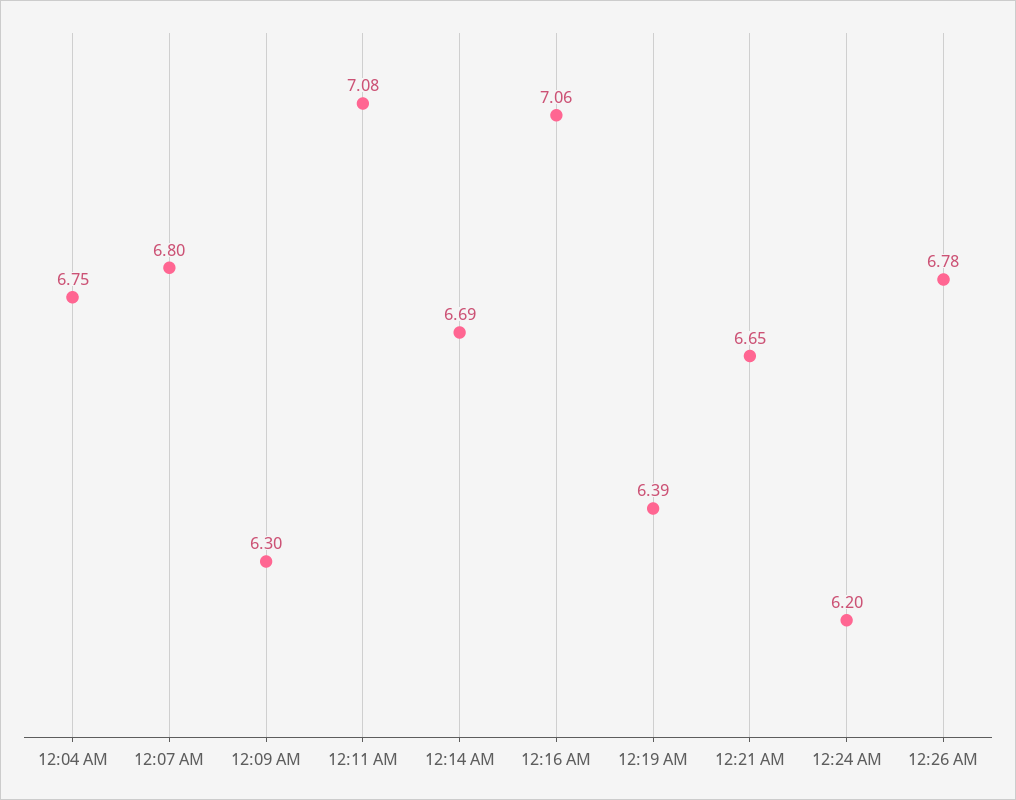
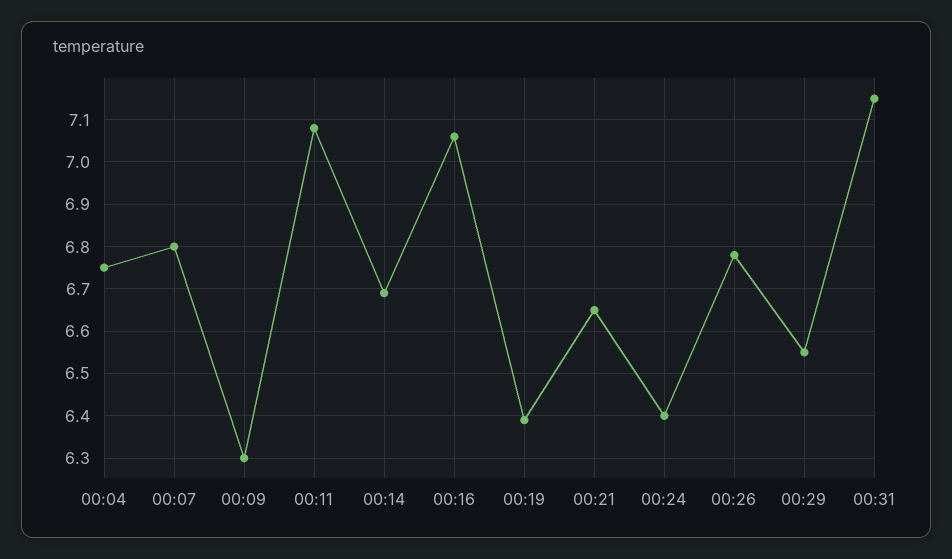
12:24 AM: 6.2 -> 6.4
00:29: none -> 6.55
00:31: none -> 7.15

